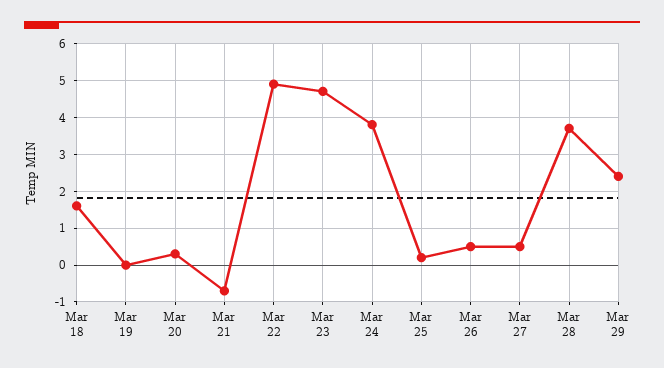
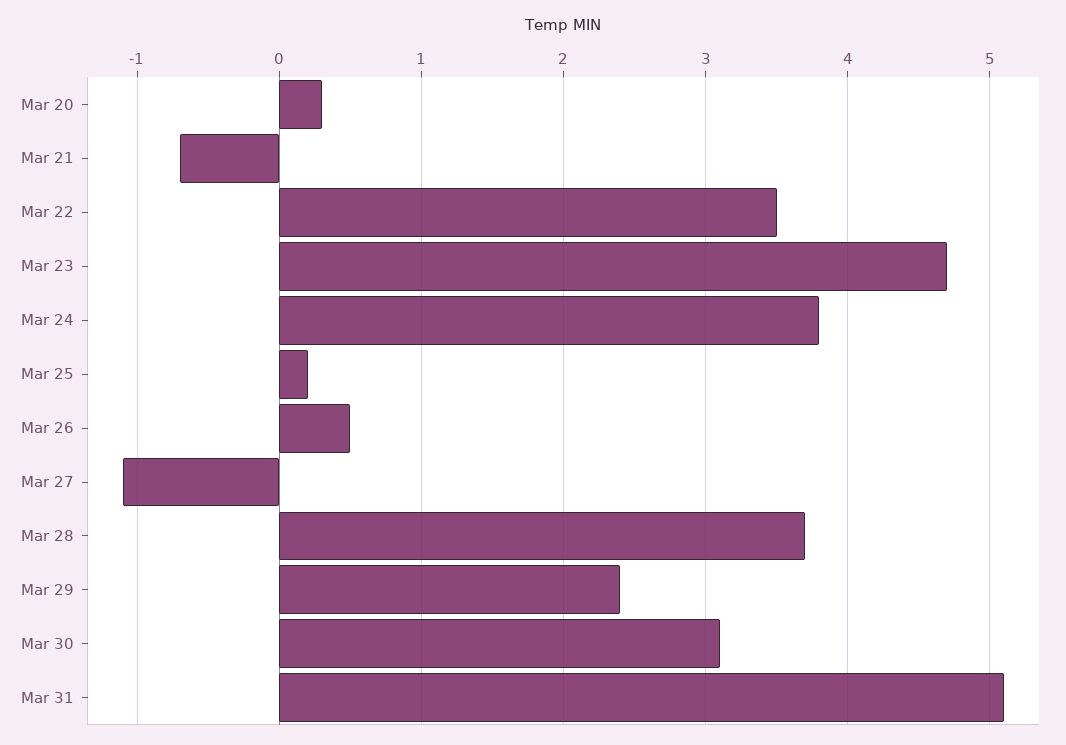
Mar 18: 1.5 -> none
Mar 19: 0 -> none
Mar 22: 5 -> 3.5
Mar 27: 0.5 -> -1.1
Mar 30: none -> 3.1
Mar 31: none -> 5.1

